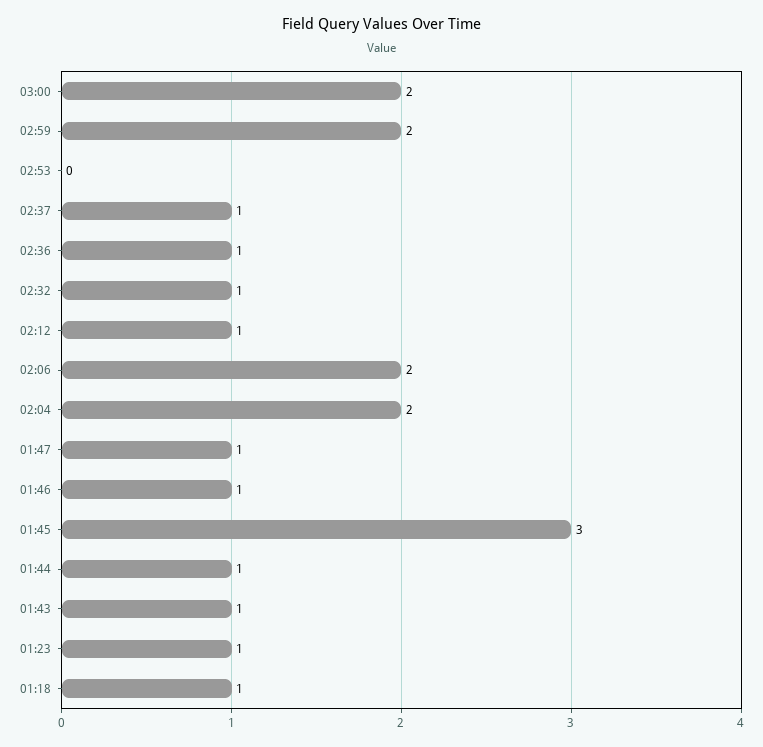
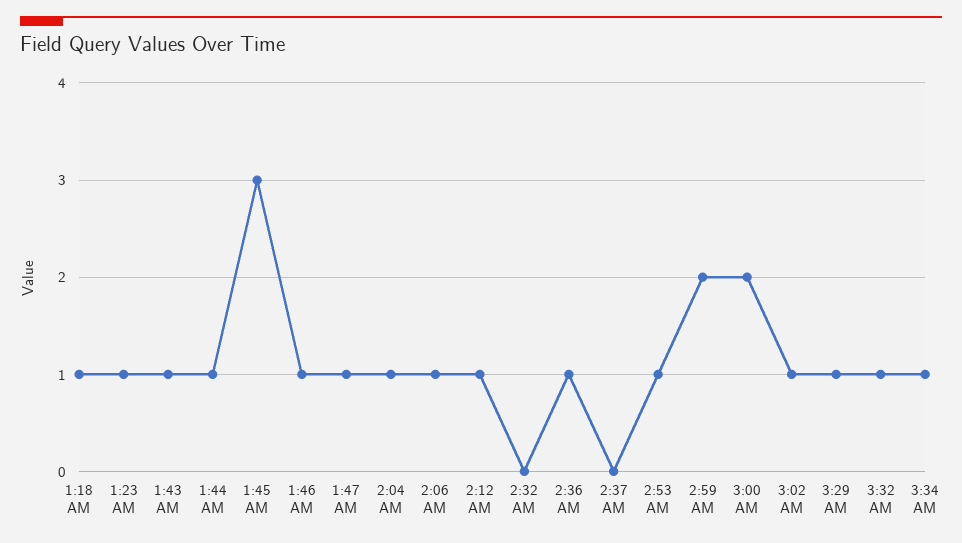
02:53: 0 -> 1
02:37: 1 -> 0
02:32: 1 -> 0
02:06: 2 -> 1
02:04: 2 -> 1
3:02 AM: none -> 1
3:29 AM: none -> 1
3:32 AM: none -> 1
3:34 AM: none -> 1

